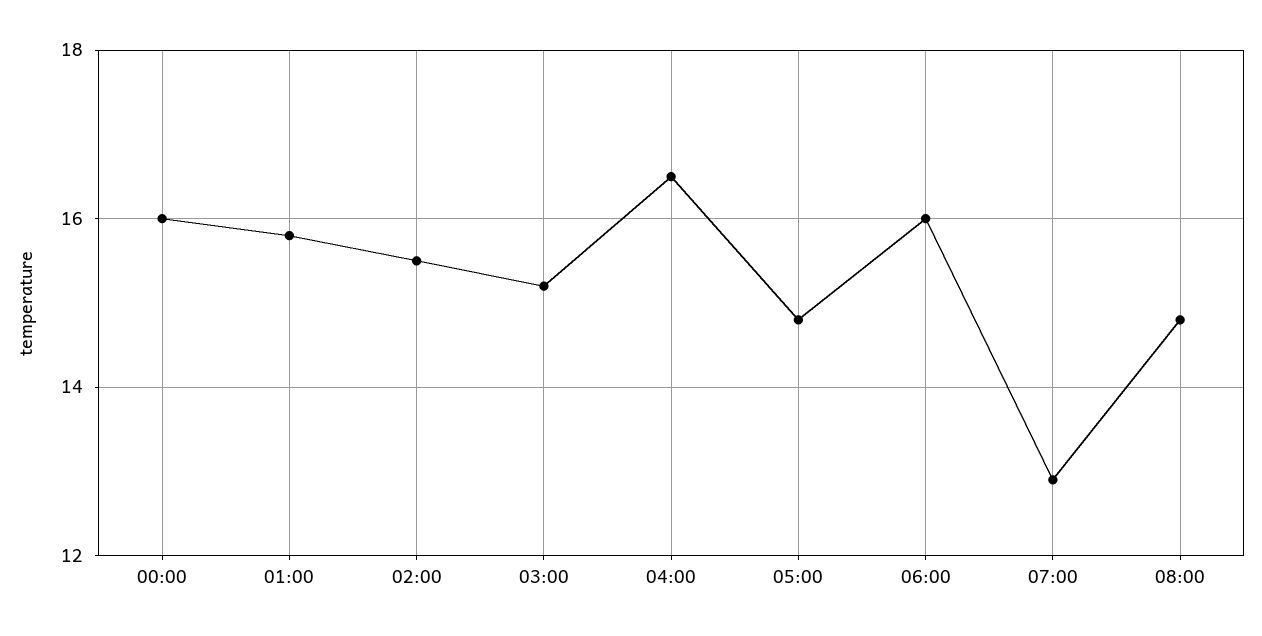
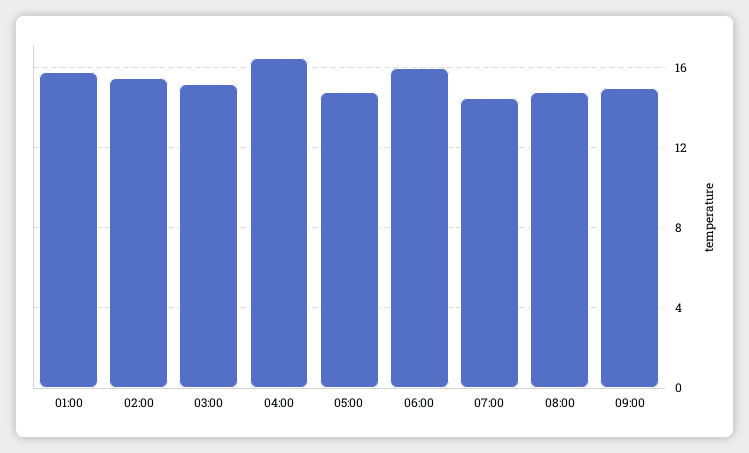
00:00: 16 -> none
07:00: 13 -> 14.5
09:00: none -> 15

